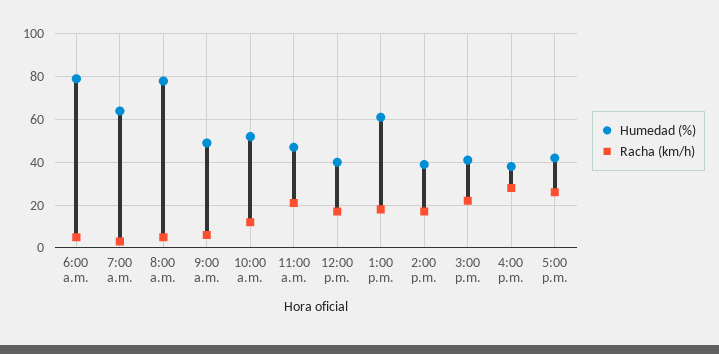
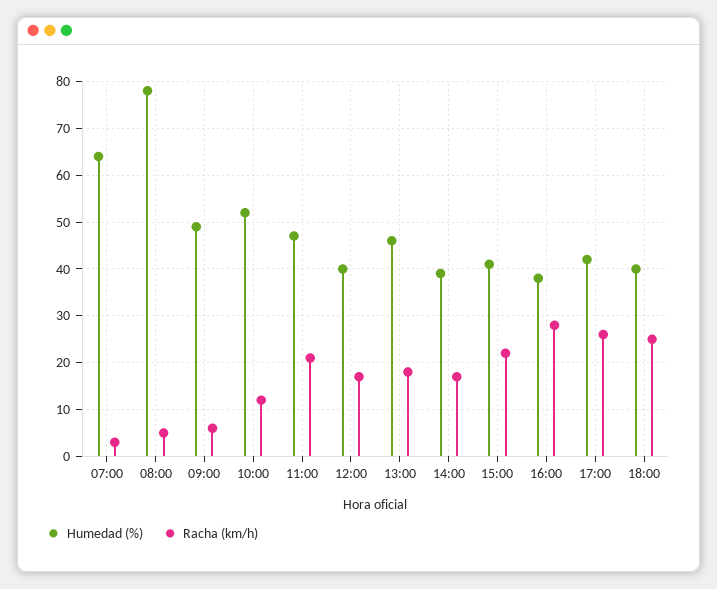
Humedad (%), 6:00 a.m.: 80 -> none
Racha (km/h), 6:00 a.m.: 5 -> none
Humedad (%), 1:00 p.m.: 60 -> 45
Humedad (%), 18:00: none -> 40
Racha (km/h), 18:00: none -> 25

